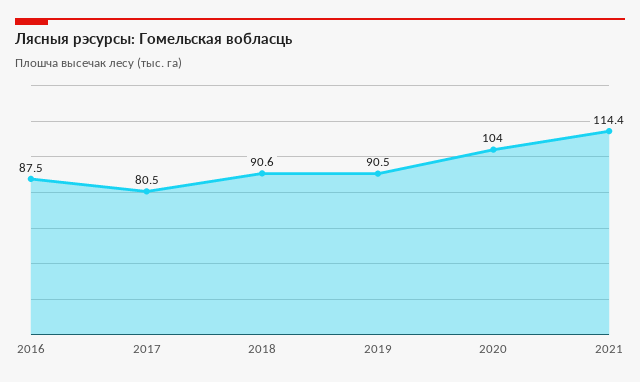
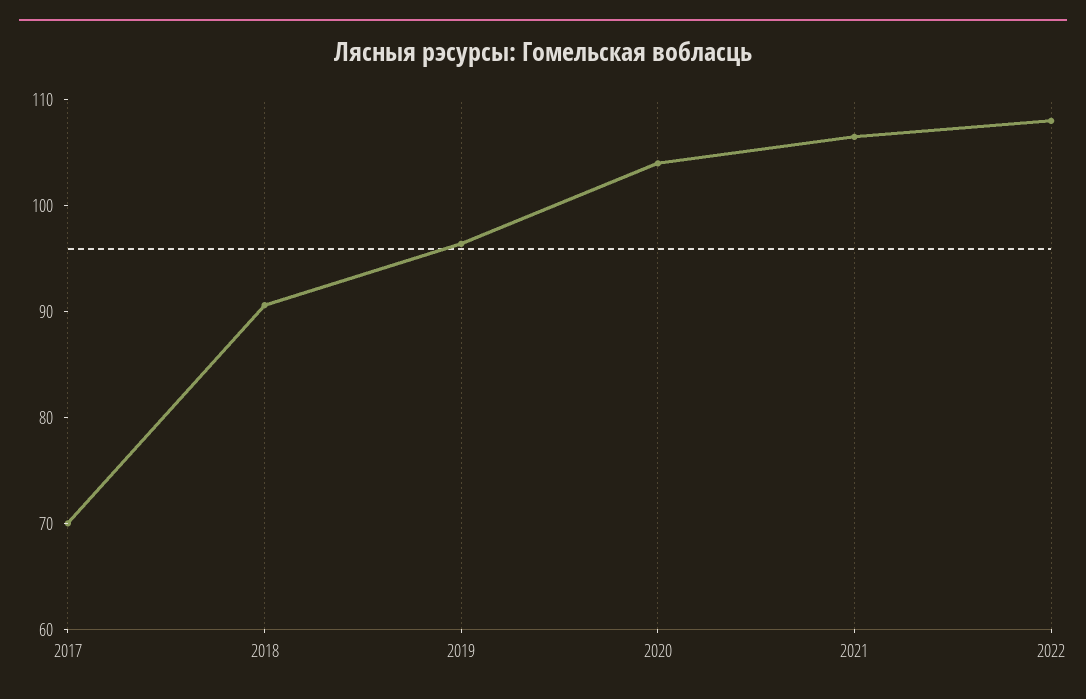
2016: 87.5 -> none
2017: 80.5 -> 70
2019: 90.5 -> 96
2021: 114.4 -> 106
2022: none -> 108

